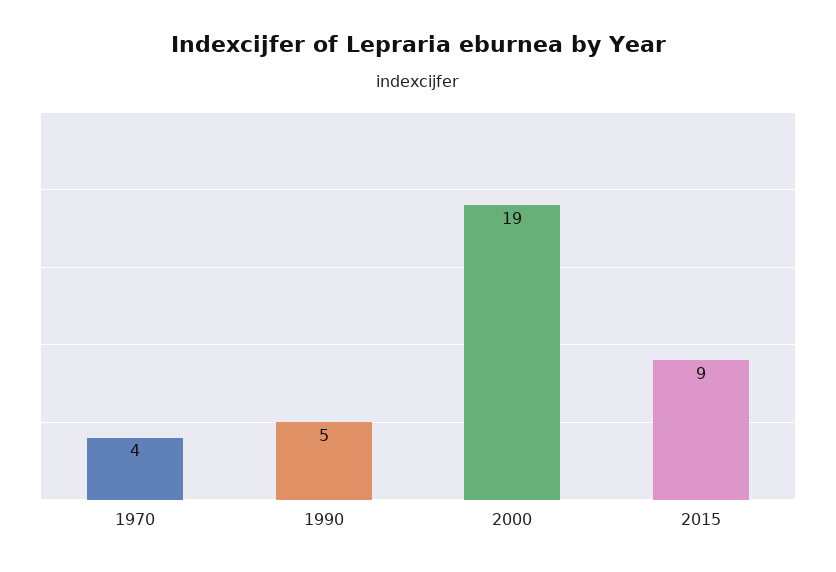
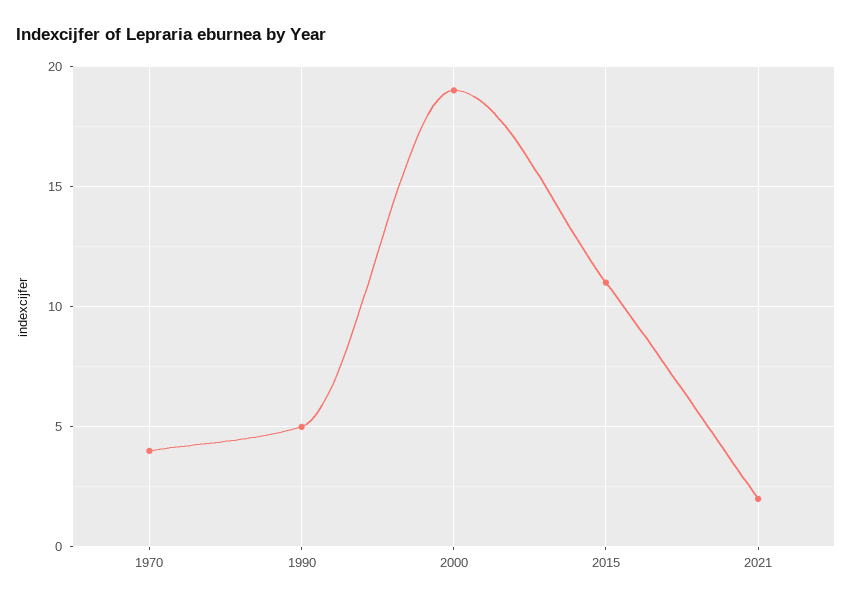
2015: 9 -> 11
2021: none -> 2

